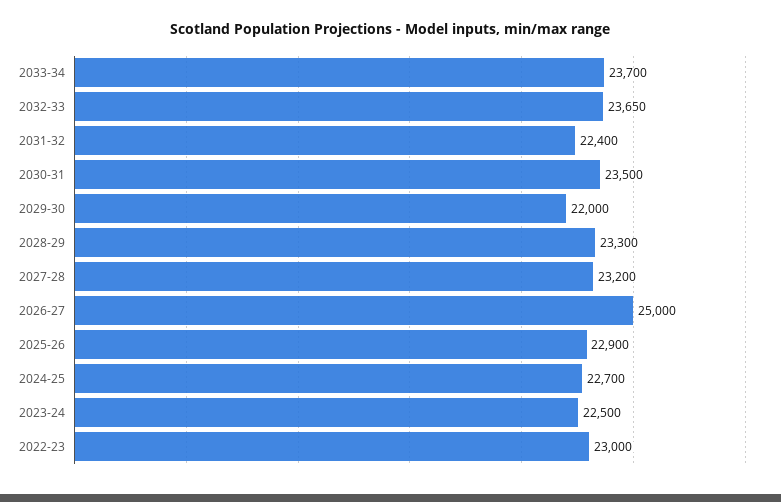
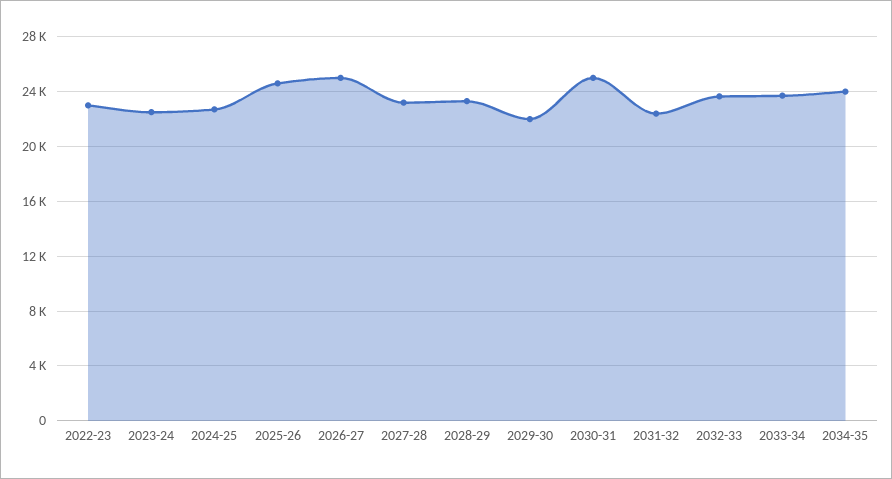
2030-31: 23500 -> 25000
2025-26: 22900 -> 24500
2034-35: none -> 24000

